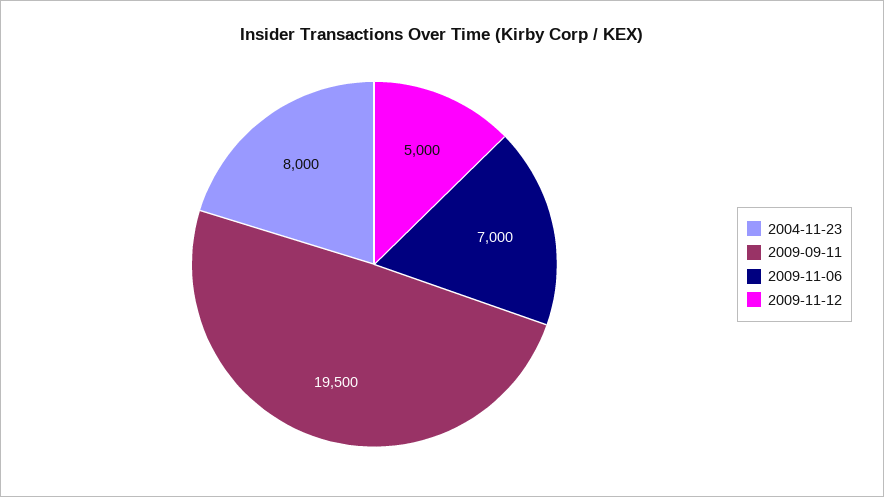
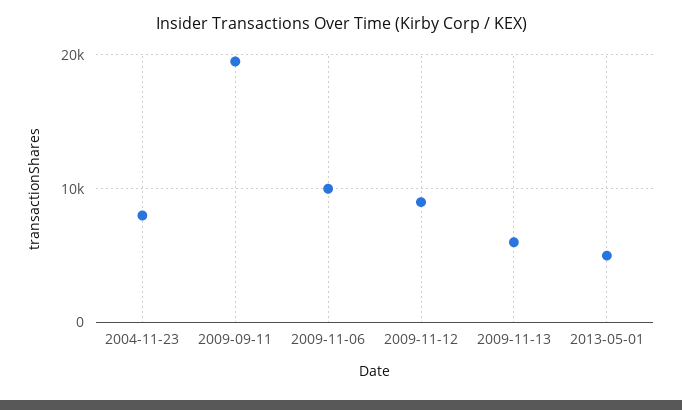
2009-11-06: 7000 -> 10000
2009-11-12: 5000 -> 9000
2009-11-13: none -> 6000
2013-05-01: none -> 5000

